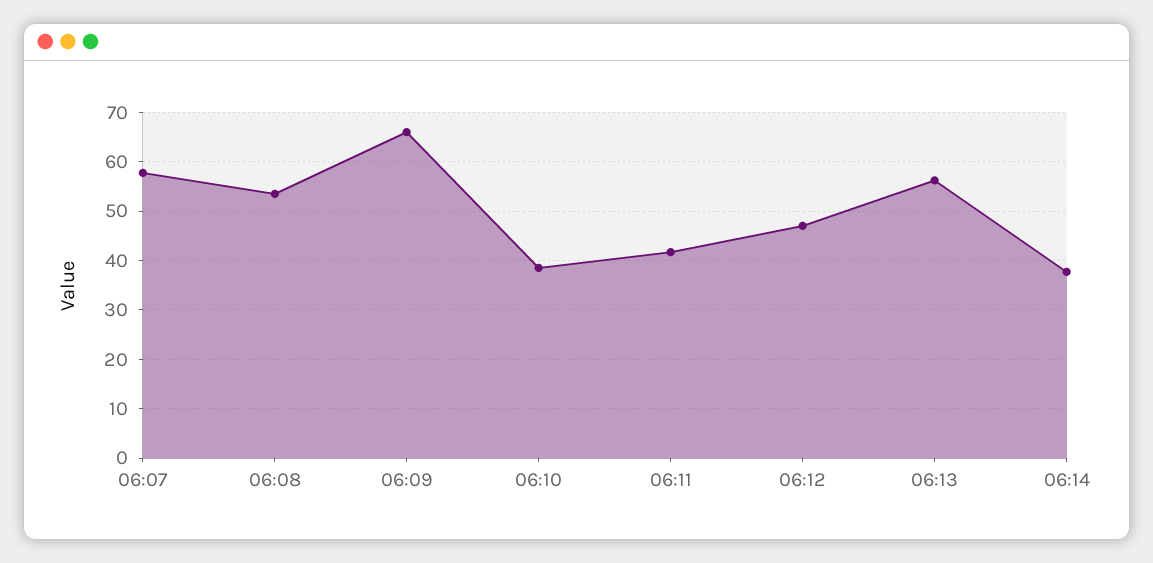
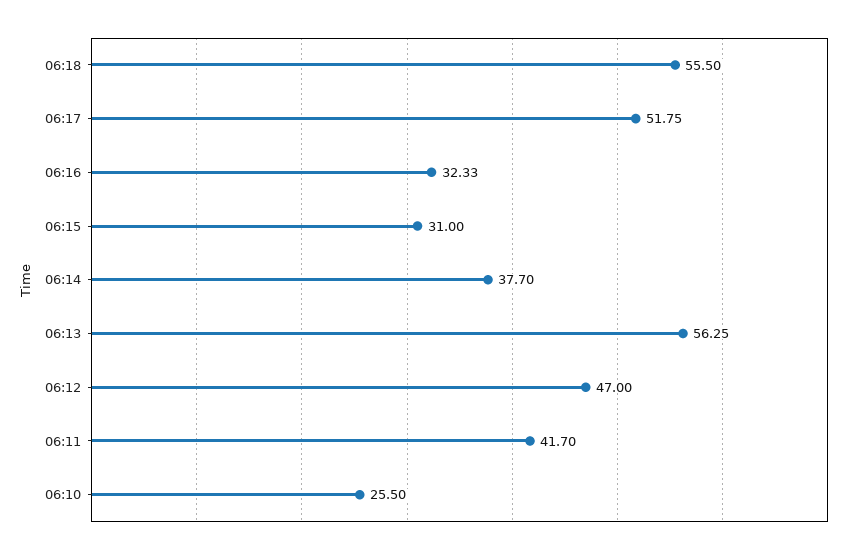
06:07: 58 -> none
06:08: 54 -> none
06:09: 66 -> none
06:10: 38 -> 25.5
06:18: none -> 55.5
06:17: none -> 51.75
06:16: none -> 32.33
06:15: none -> 31

